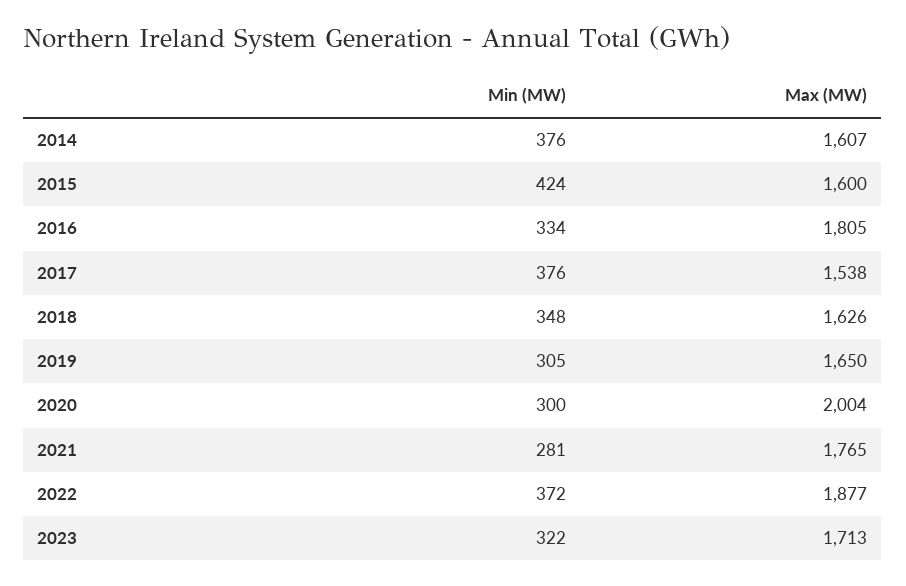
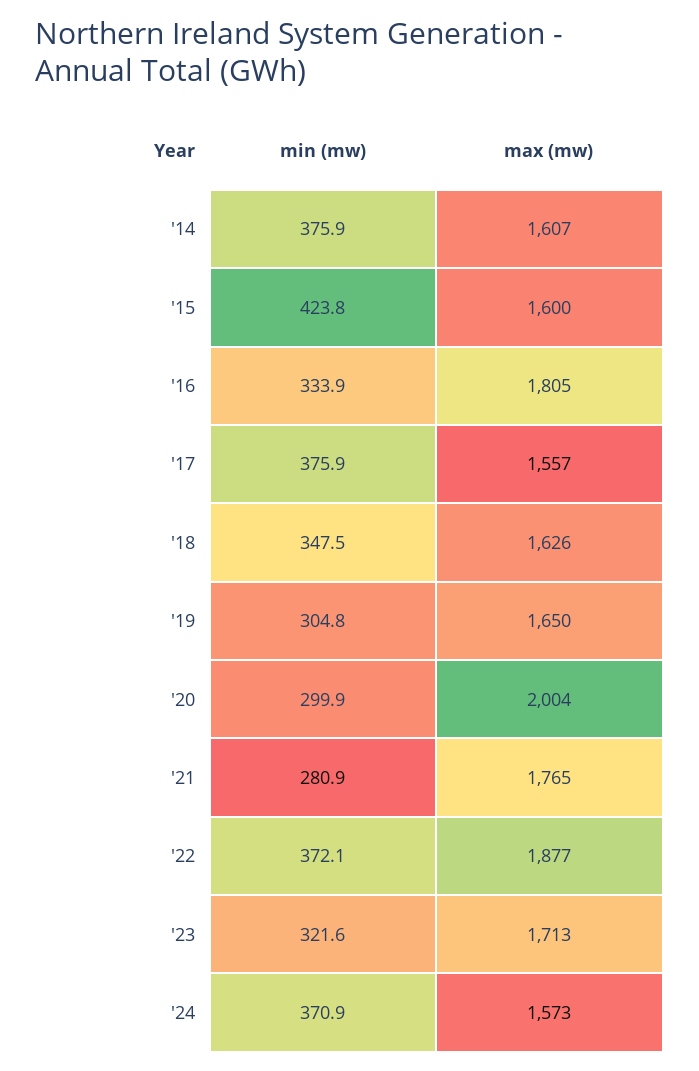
Max (MW), 2017: 1538 -> 1557
Min (MW), '24: none -> 370.9
Max (MW), '24: none -> 1573

